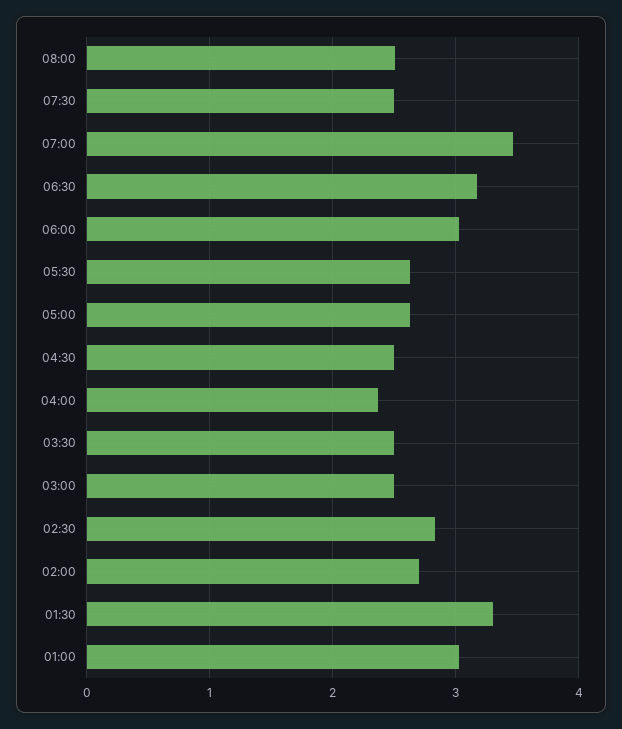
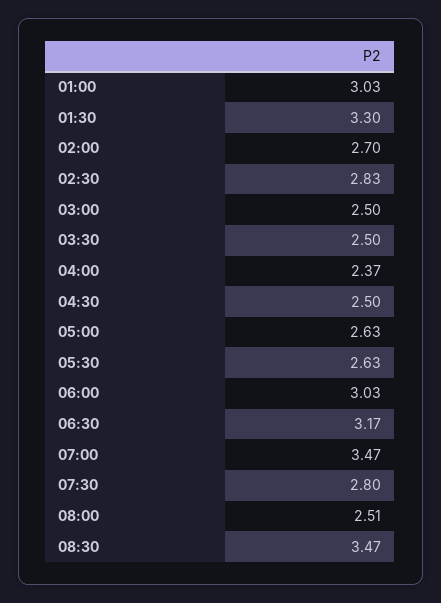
07:30: 2.5 -> 2.8
08:30: none -> 3.47

